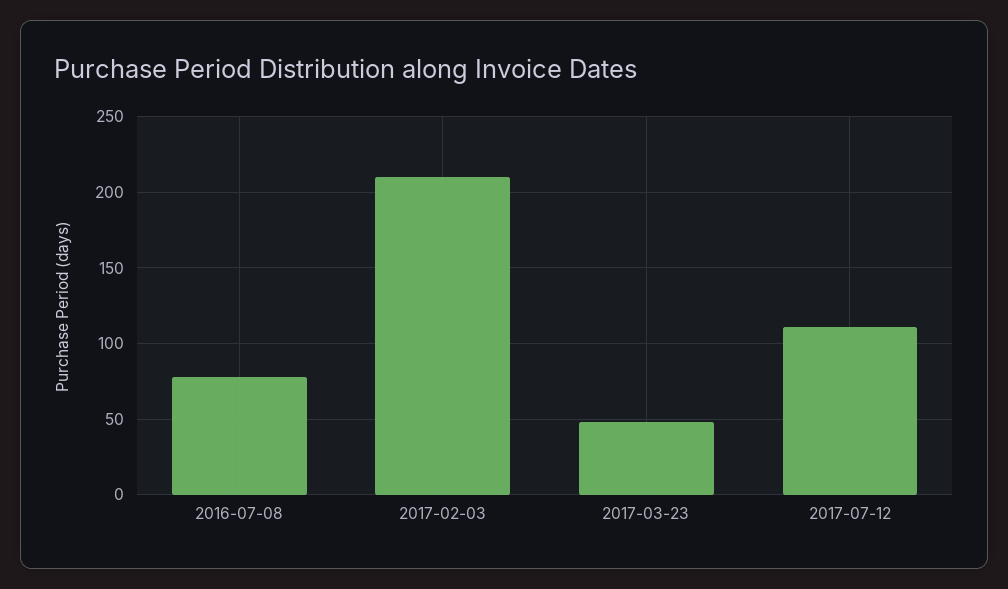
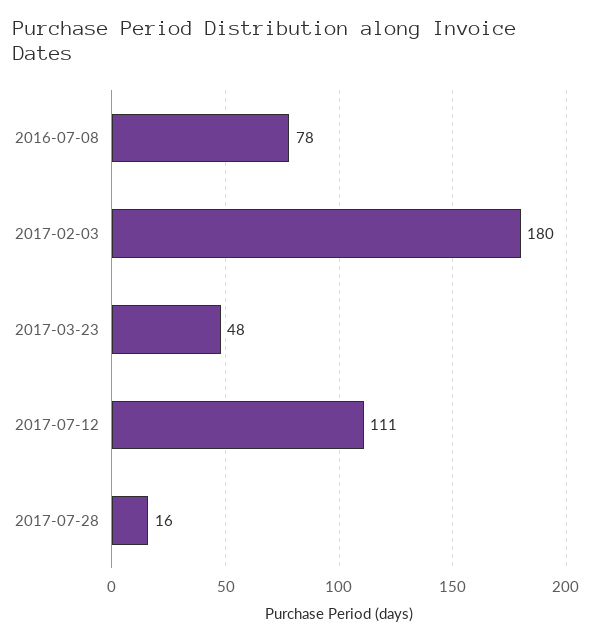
2017-02-03: 210 -> 180
2017-07-28: none -> 16

